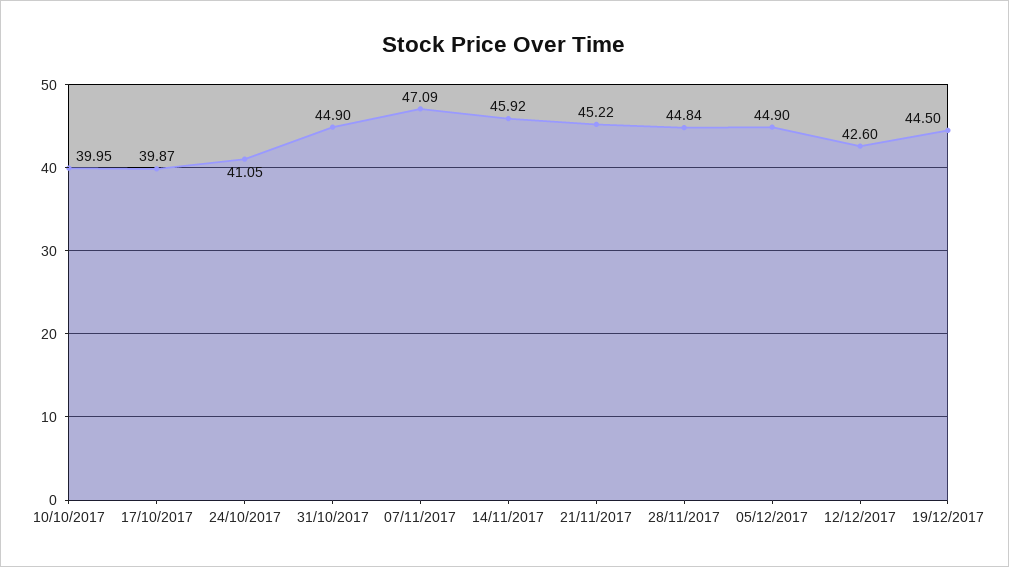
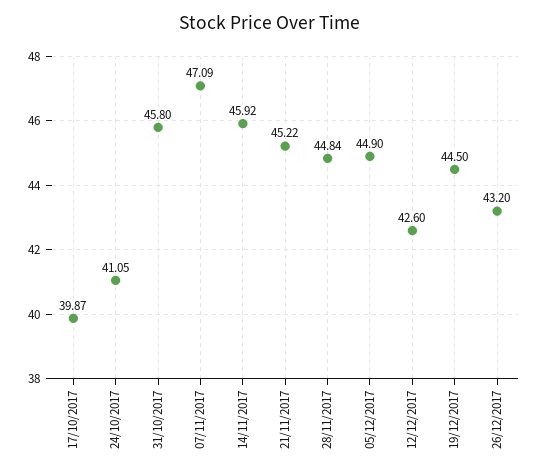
10/10/2017: 39.95 -> none
31/10/2017: 44.9 -> 45.8
26/12/2017: none -> 43.2

